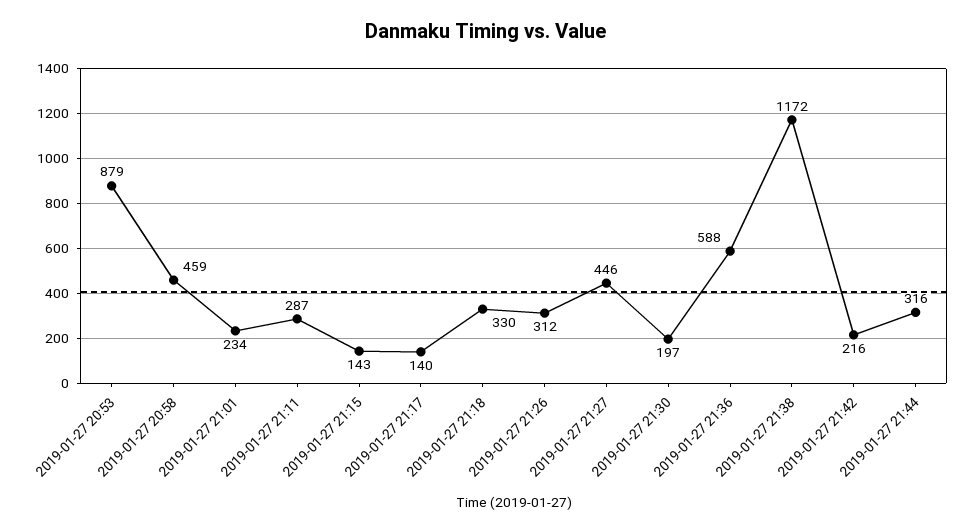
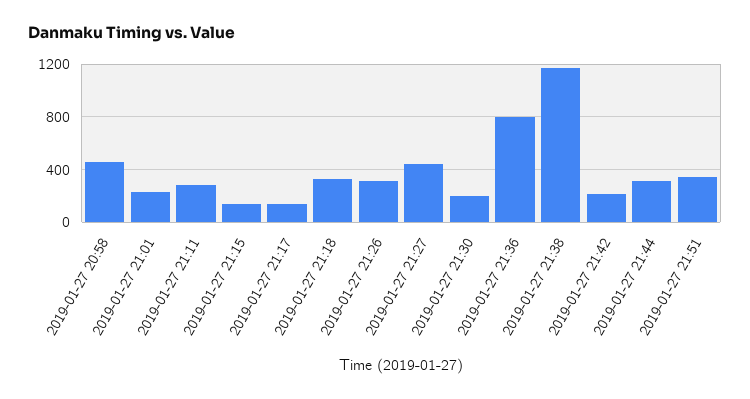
2019-01-27 20:53: 879 -> none
2019-01-27 21:36: 588 -> 800
2019-01-27 21:51: none -> 350

